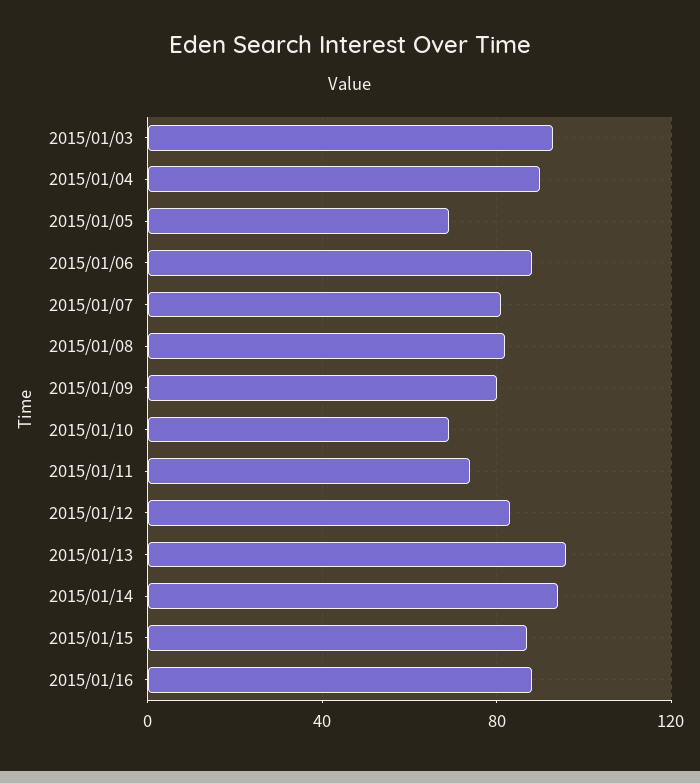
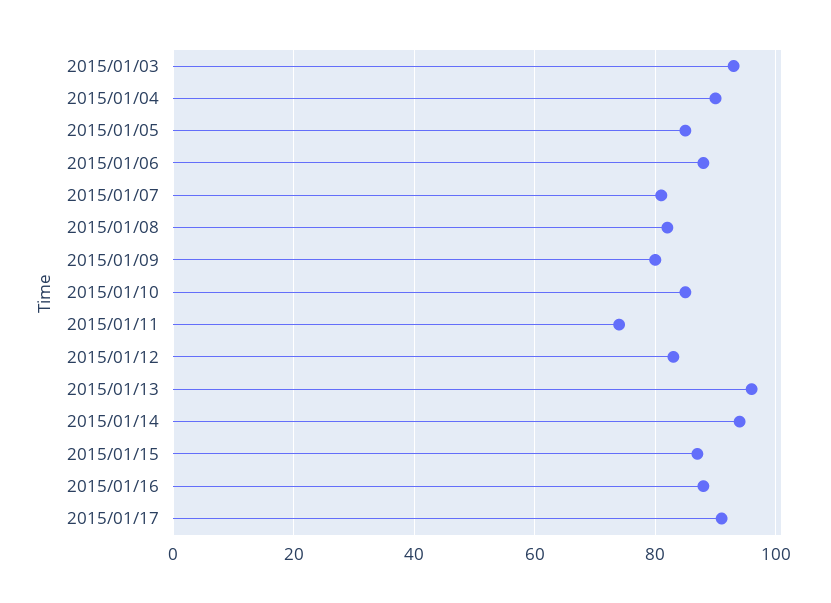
2015/01/05: 70 -> 85
2015/01/10: 70 -> 85
2015/01/17: none -> 90

